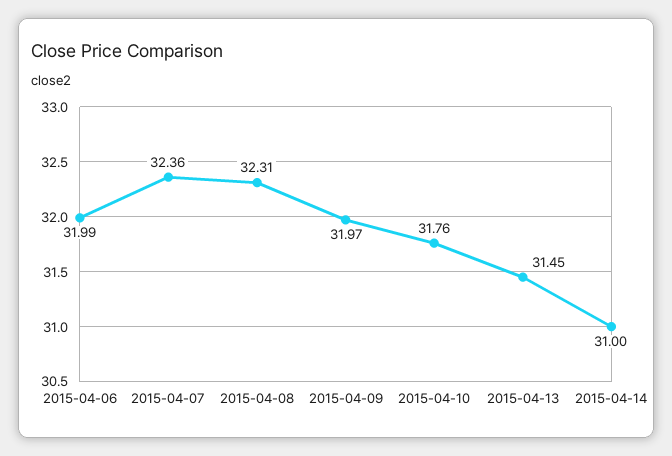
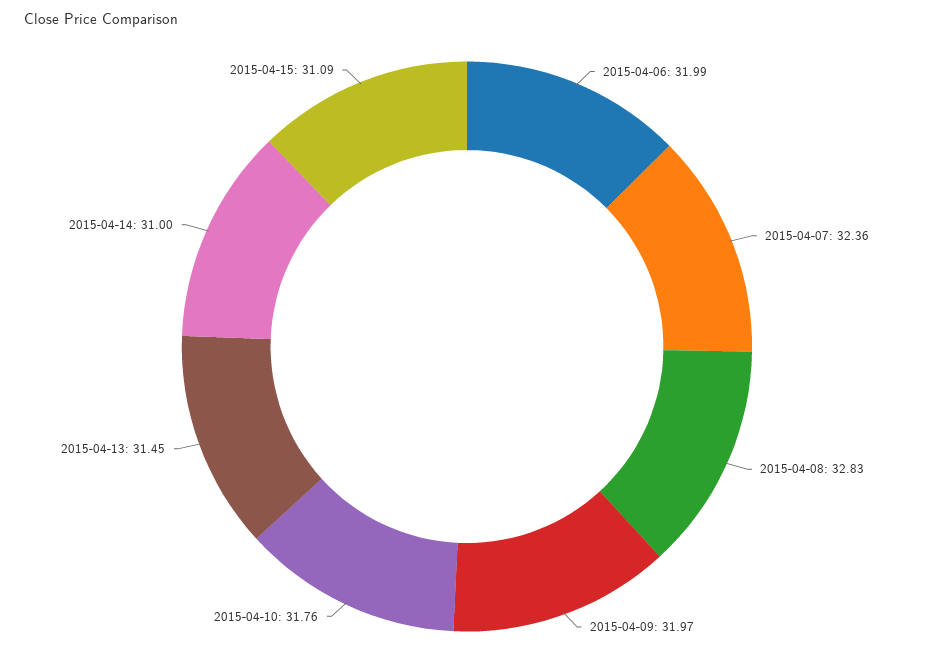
2015-04-08: 32.31 -> 32.83
2015-04-15: none -> 31.09

